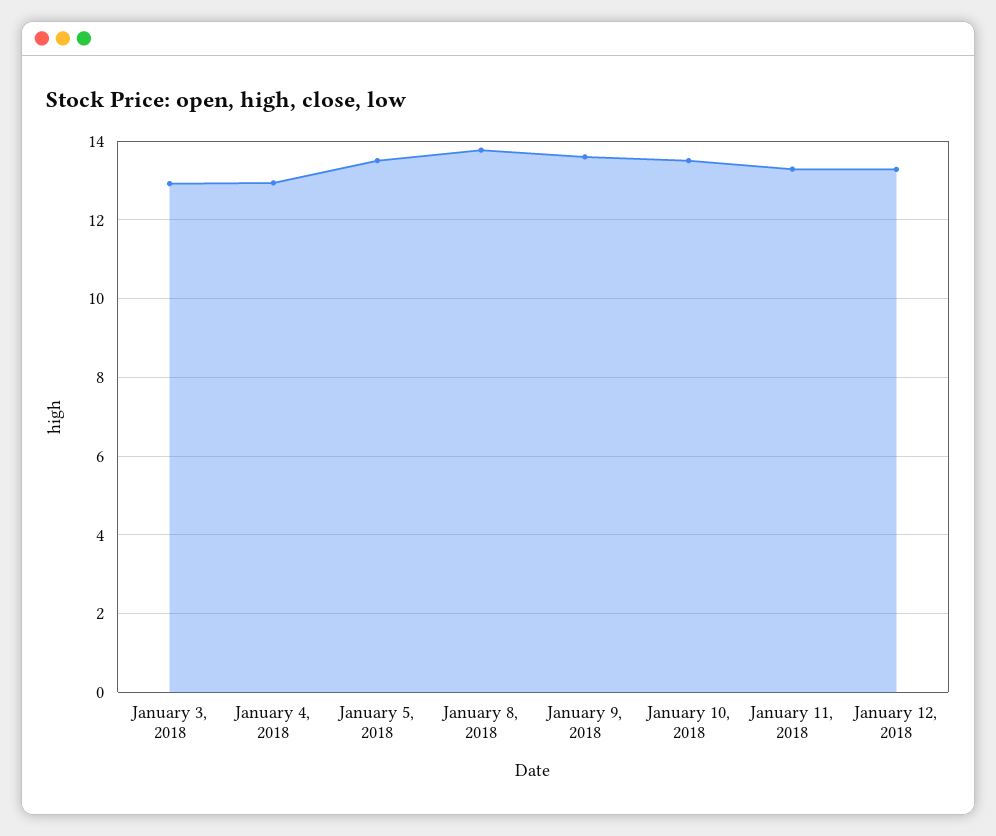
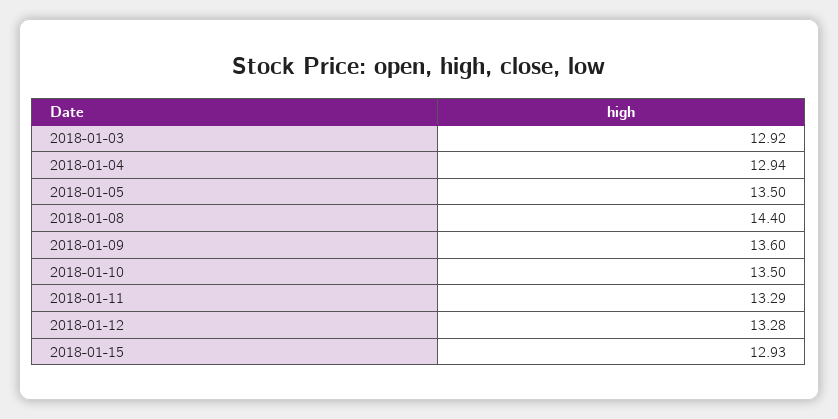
January 8, 2018: 13.8 -> 14.4
2018-01-15: none -> 12.93

